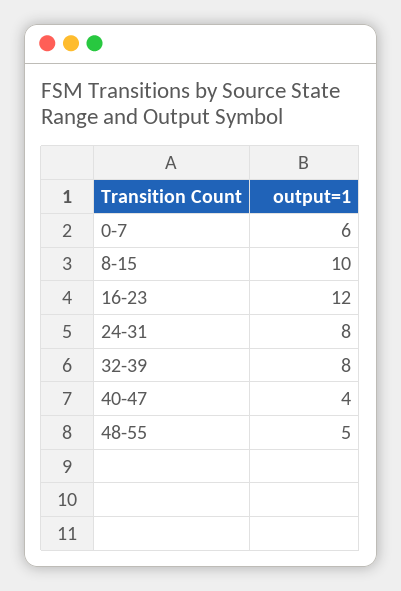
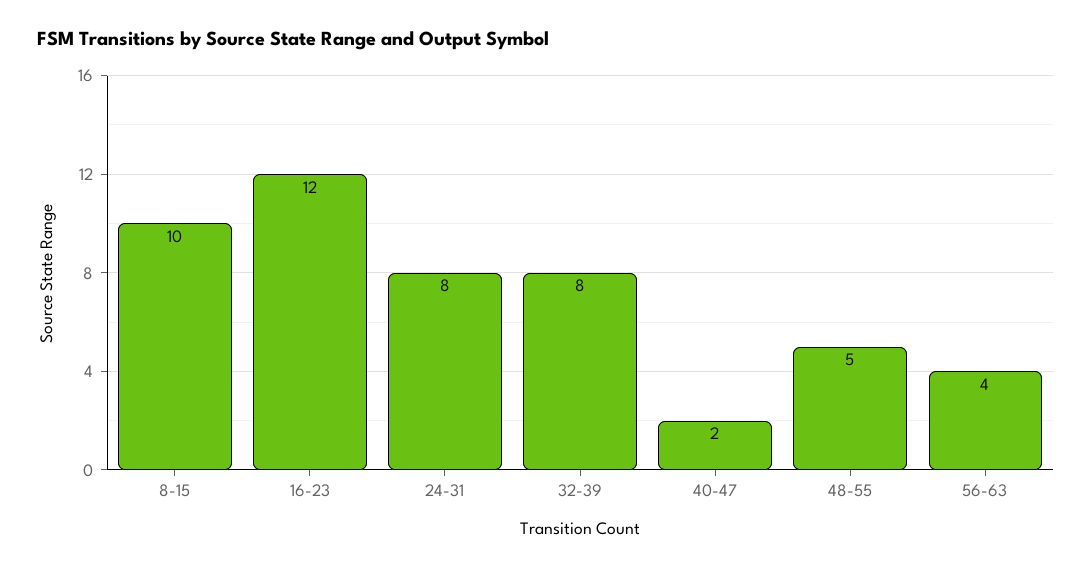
0-7: 6 -> none
40-47: 4 -> 2
56-63: none -> 4

